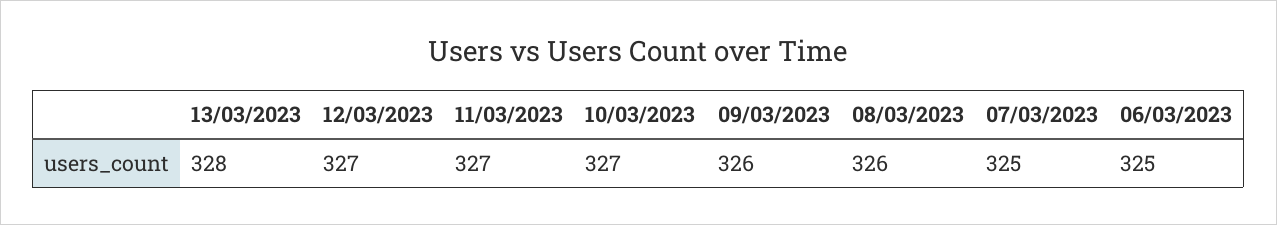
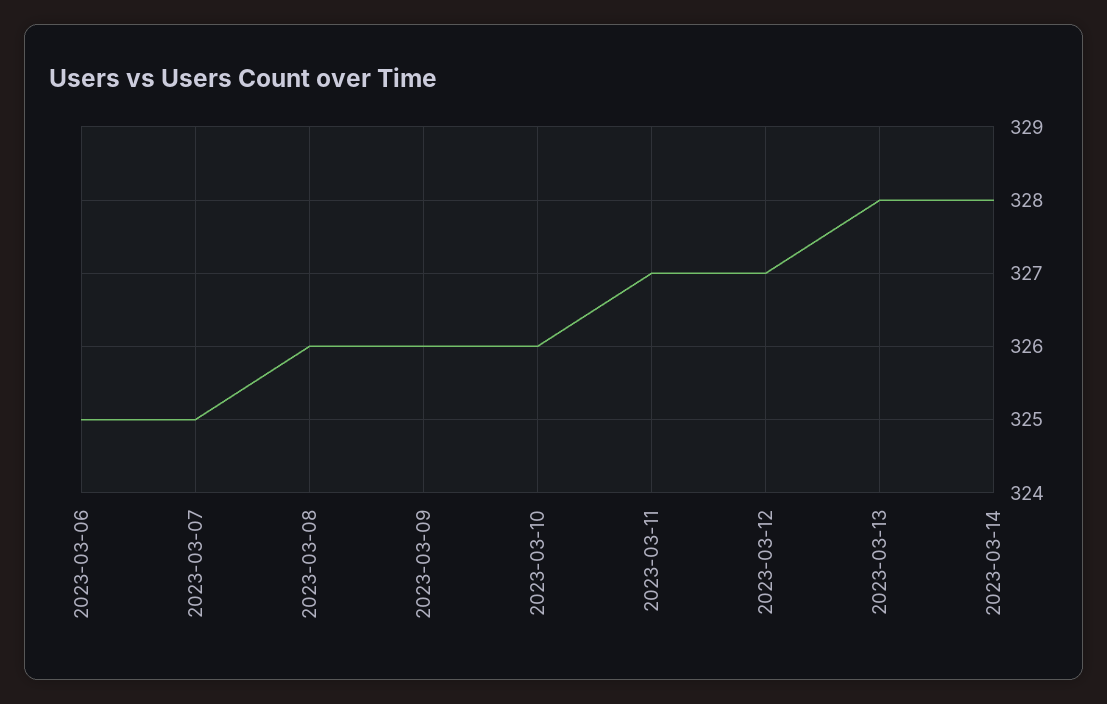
10/03/2023: 327 -> 326
2023-03-14: none -> 328

